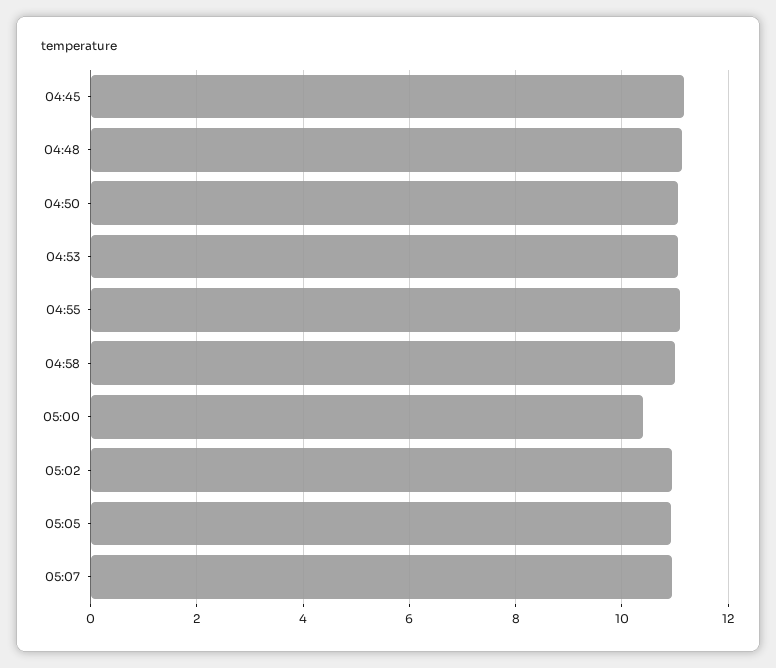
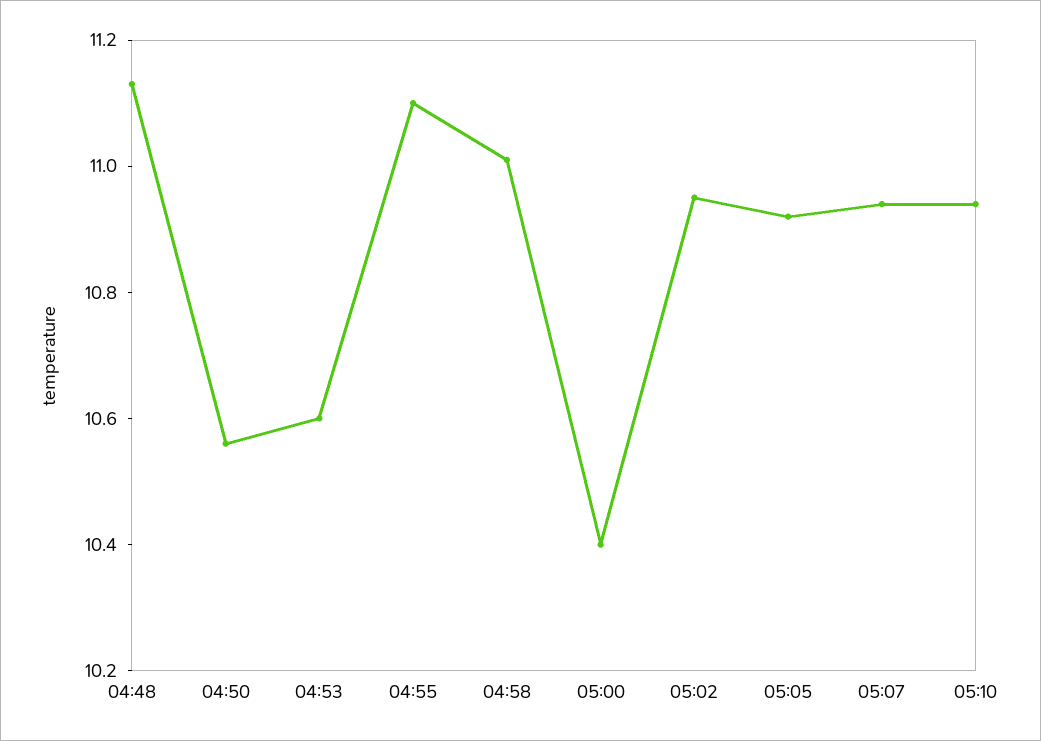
04:45: 11.2 -> none
04:50: 11 -> 10.55
04:53: 11 -> 10.6
05:10: none -> 10.95

